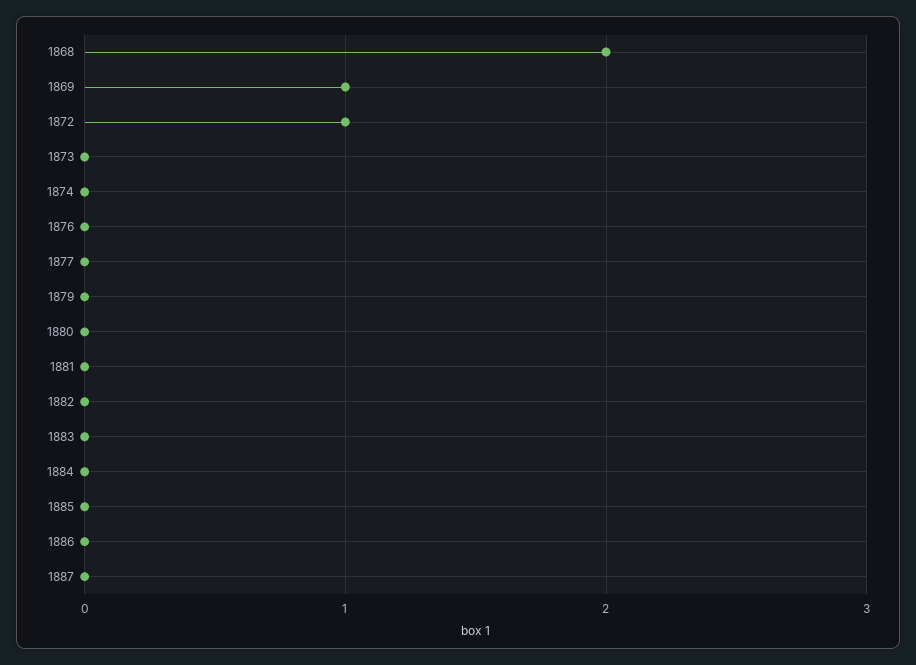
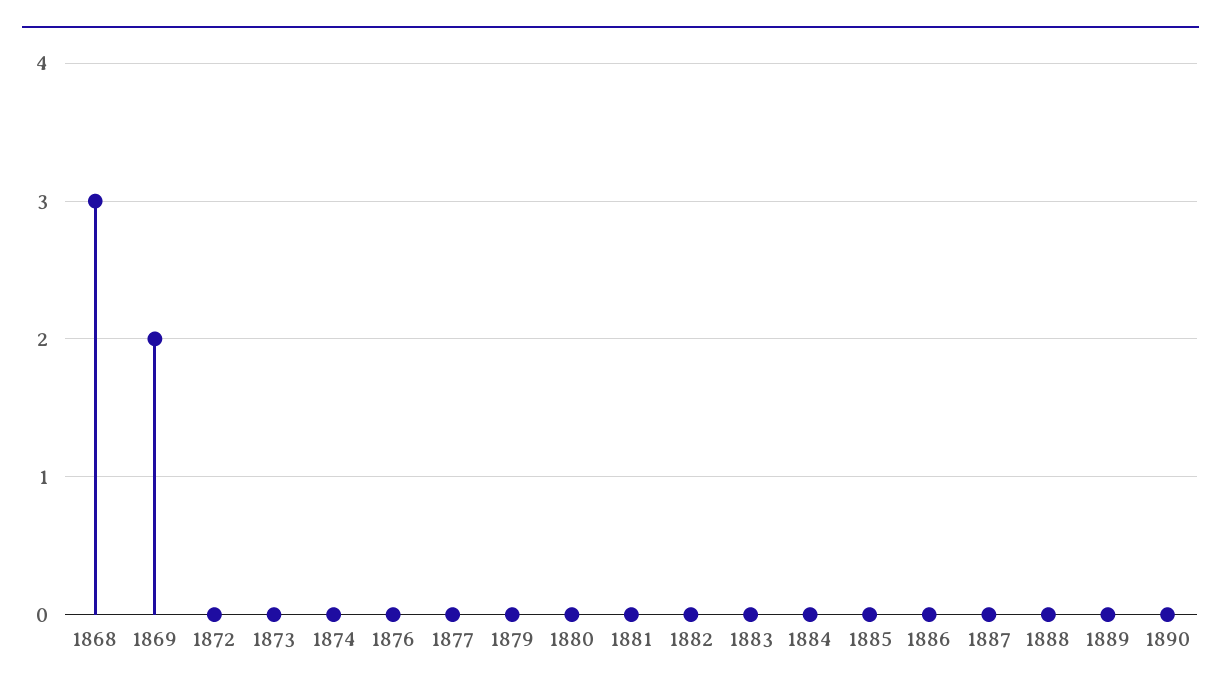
1868: 2 -> 3
1869: 1 -> 2
1872: 1 -> 0
1888: none -> 0
1889: none -> 0
1890: none -> 0

